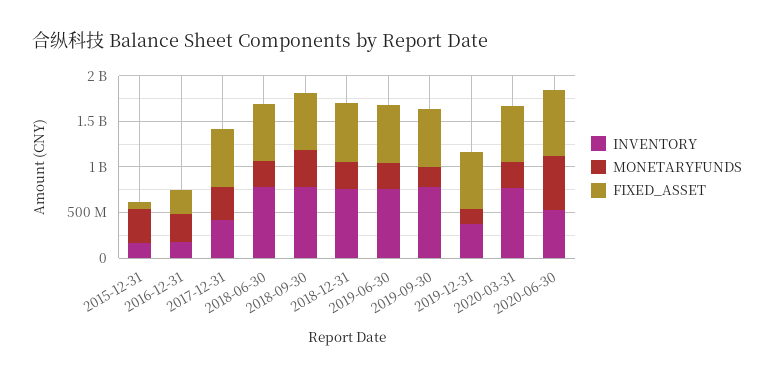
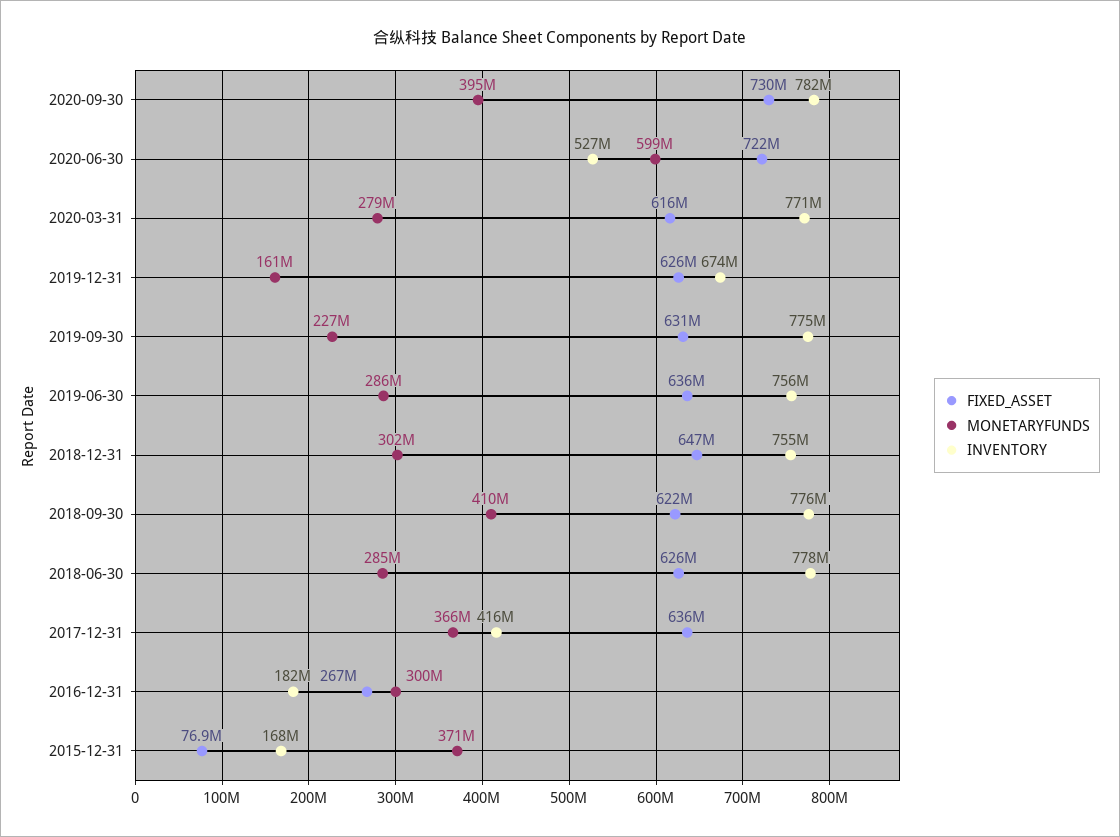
INVENTORY, 2019-12-31: 400000000 -> 674000000
FIXED_ASSET, 2020-09-30: none -> 730000000
MONETARYFUNDS, 2020-09-30: none -> 395000000
INVENTORY, 2020-09-30: none -> 782000000

